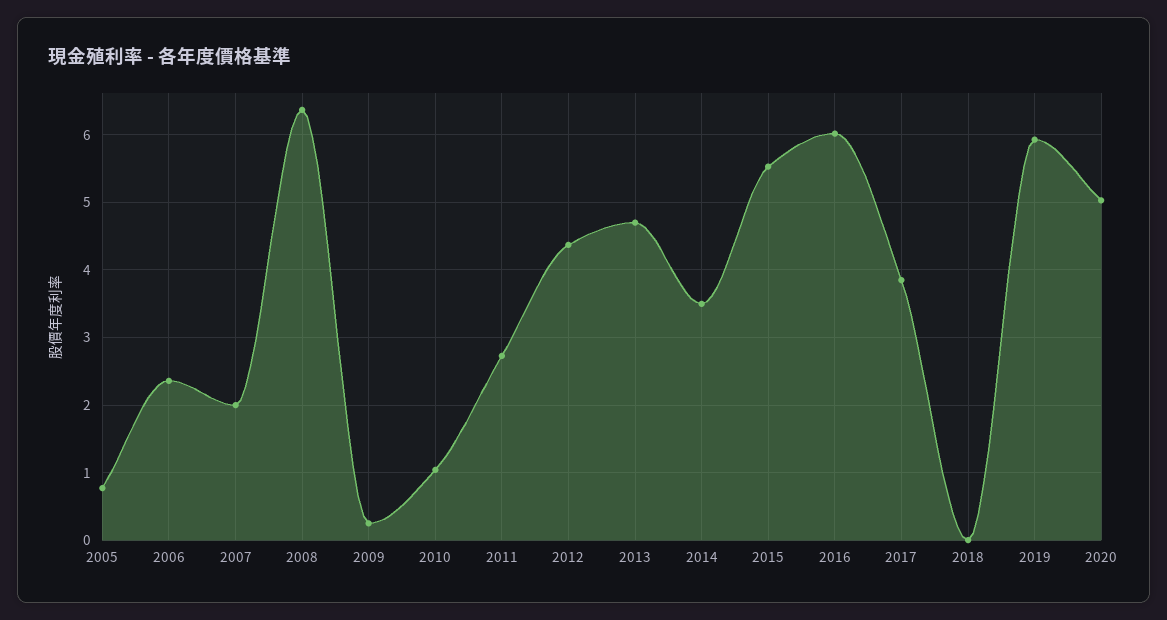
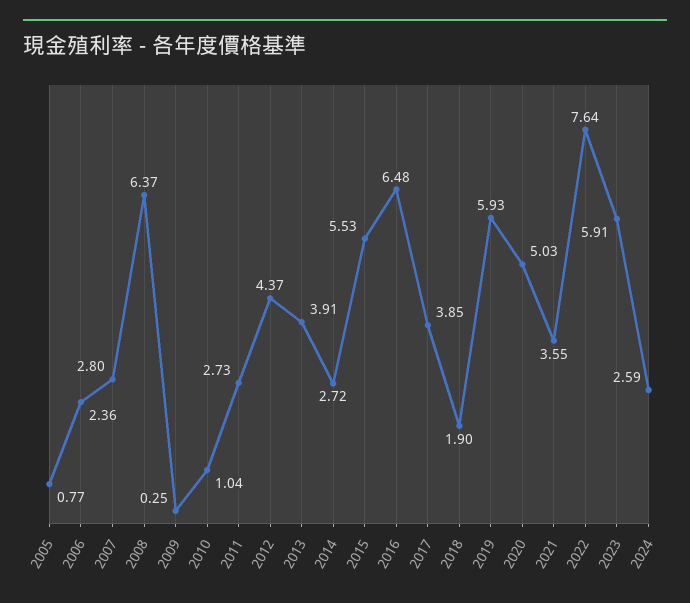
2007: 2 -> 2.8
2013: 4.7 -> 3.91
2014: 3.5 -> 2.72
2016: 6 -> 6.48
2018: 0 -> 1.9
2021: none -> 3.55
2022: none -> 7.64
2023: none -> 5.91
2024: none -> 2.59

